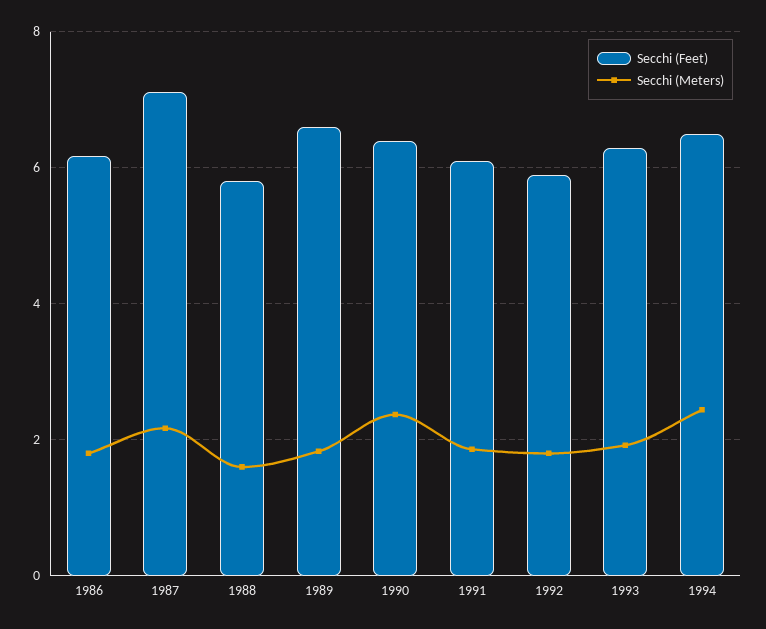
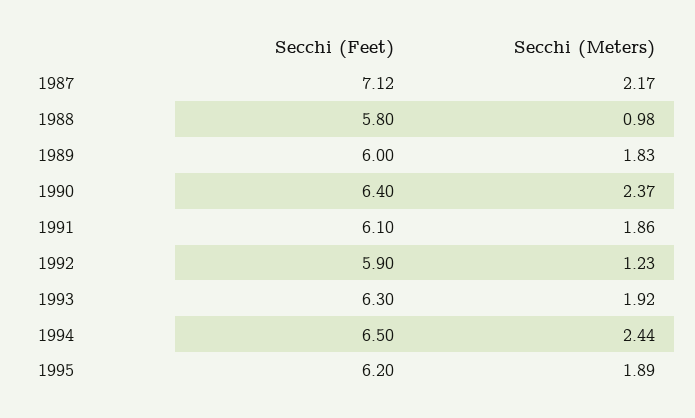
Secchi (Feet), 1986: 6.2 -> none
Secchi (Meters), 1986: 1.8 -> none
Secchi (Meters), 1988: 1.6 -> 0.98
Secchi (Feet), 1989: 6.6 -> 6
Secchi (Meters), 1992: 1.8 -> 1.23
Secchi (Feet), 1995: none -> 6.2
Secchi (Meters), 1995: none -> 1.89

